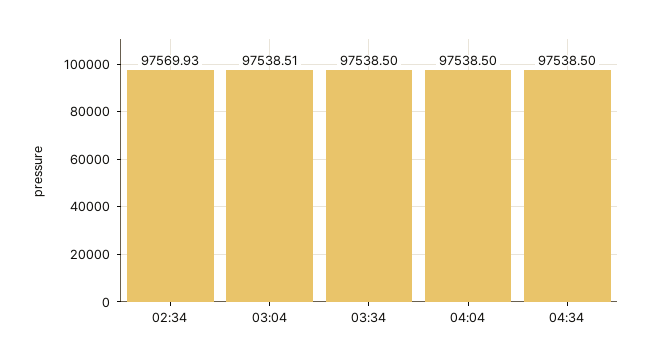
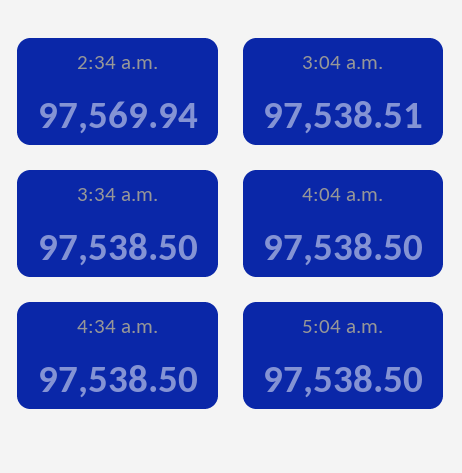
02:34: 97569.93 -> 97569.94
5:04 a.m.: none -> 97538.5

